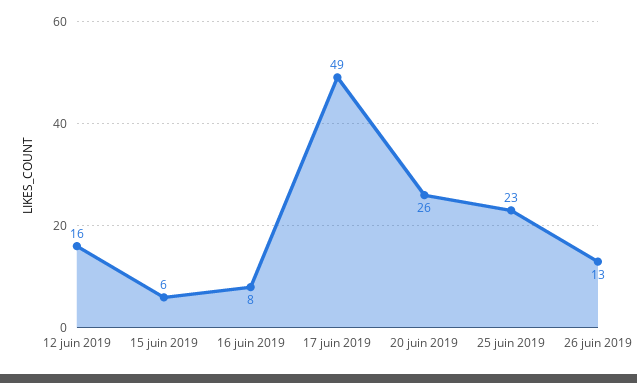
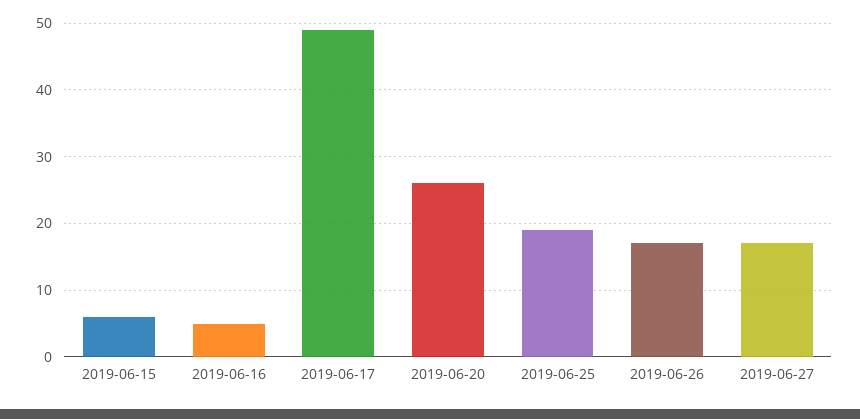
12 juin 2019: 16 -> none
16 juin 2019: 8 -> 5
25 juin 2019: 23 -> 19
26 juin 2019: 13 -> 17
2019-06-27: none -> 17

